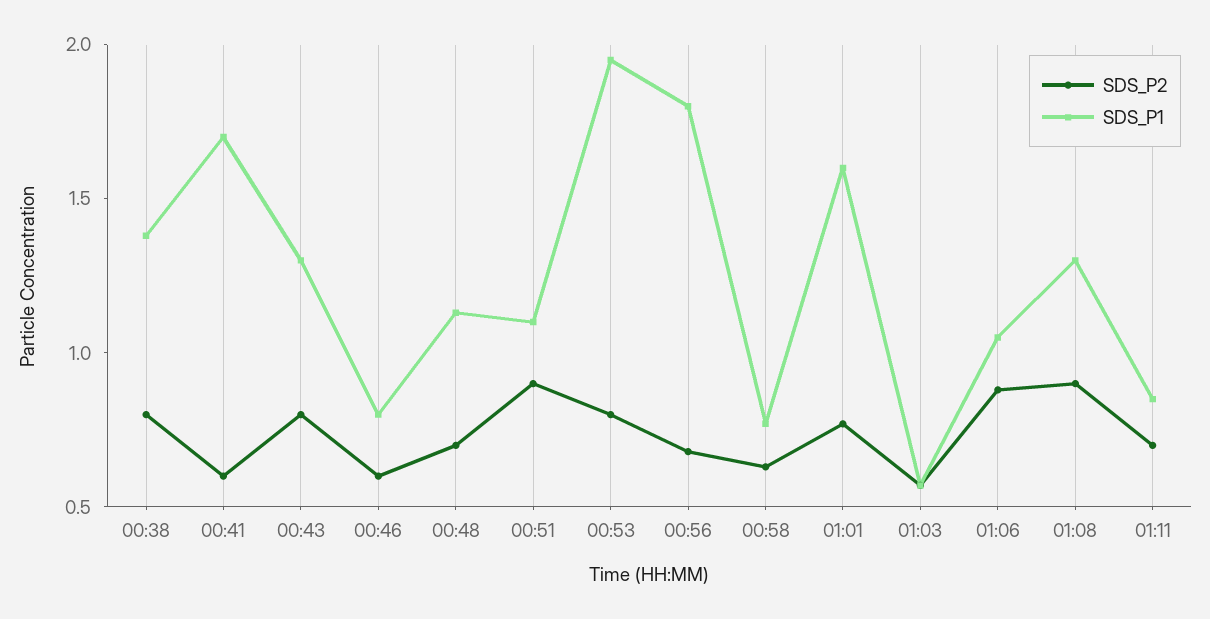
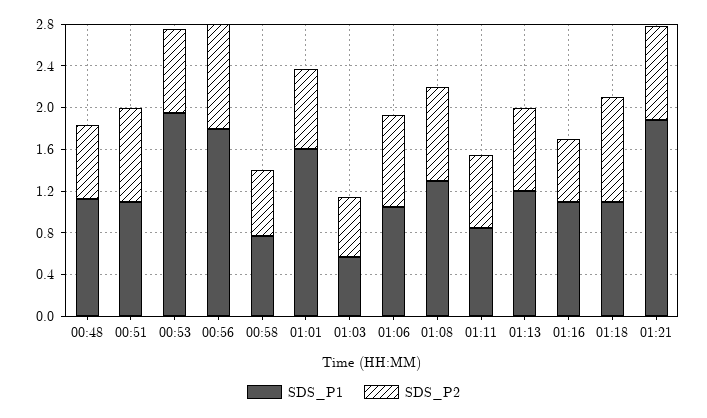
SDS_P2, 00:38: 0.8 -> none
SDS_P1, 00:38: 1.4 -> none
SDS_P2, 00:41: 0.6 -> none
SDS_P1, 00:41: 1.7 -> none
SDS_P2, 00:43: 0.8 -> none
SDS_P1, 00:43: 1.3 -> none
SDS_P2, 00:46: 0.6 -> none
SDS_P1, 00:46: 0.8 -> none
SDS_P2, 00:56: 0.7 -> 1
SDS_P1, 01:13: none -> 1.2
SDS_P2, 01:13: none -> 0.8
SDS_P1, 01:16: none -> 1.1
SDS_P2, 01:16: none -> 0.6
SDS_P1, 01:18: none -> 1.1
SDS_P2, 01:18: none -> 1
SDS_P1, 01:21: none -> 1.9
SDS_P2, 01:21: none -> 0.9

